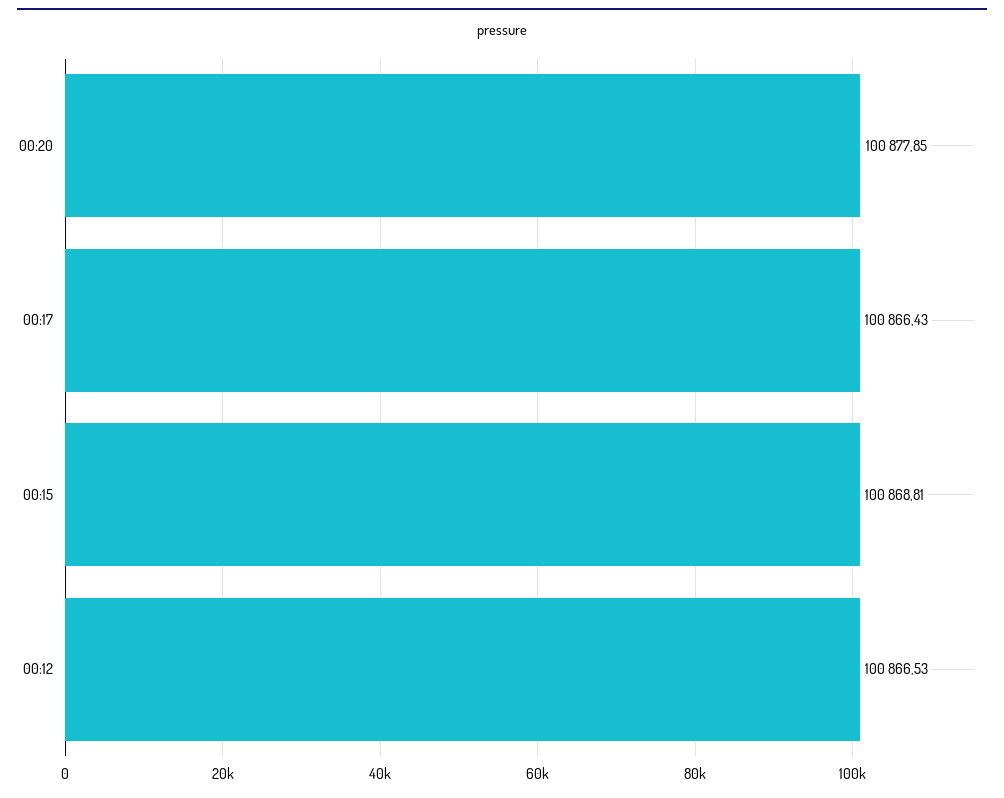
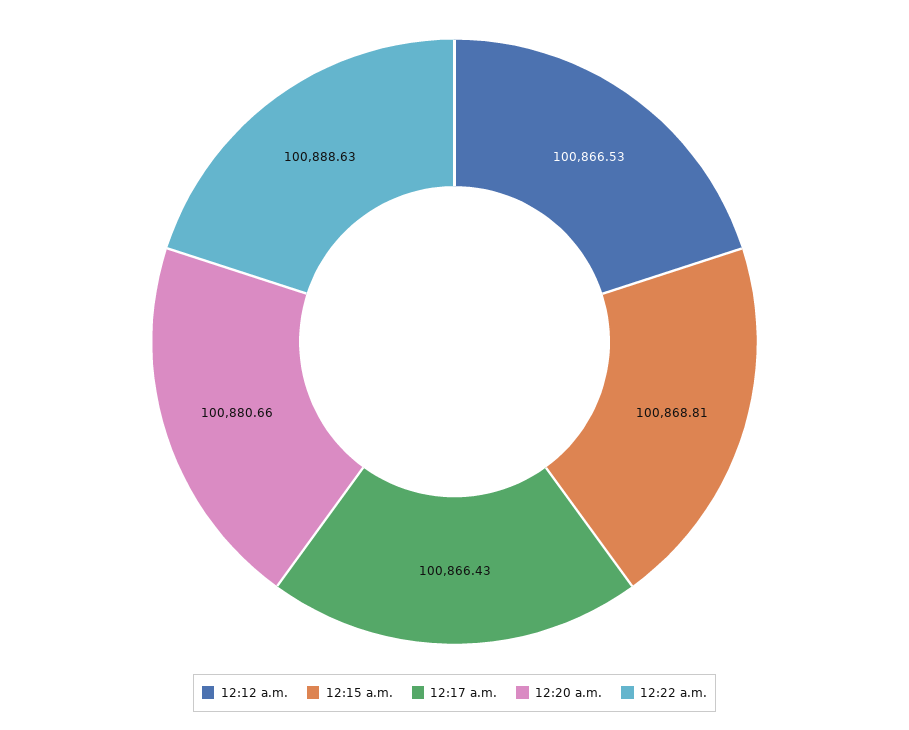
00:20: 100877.85 -> 100880.66
12:22 a.m.: none -> 100888.63

